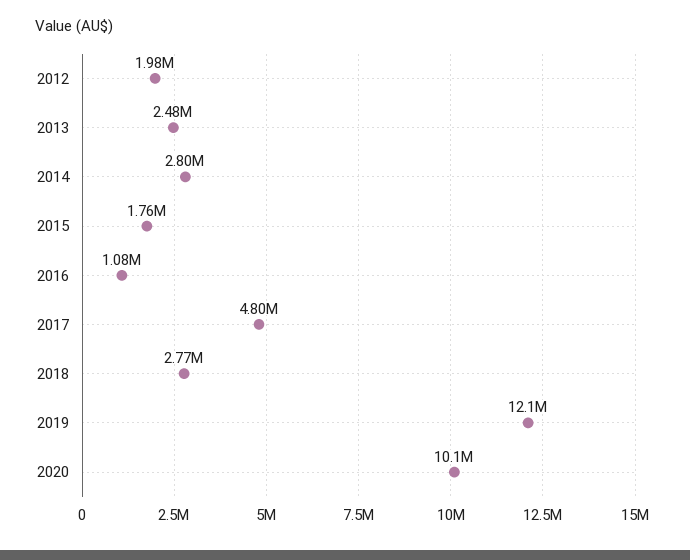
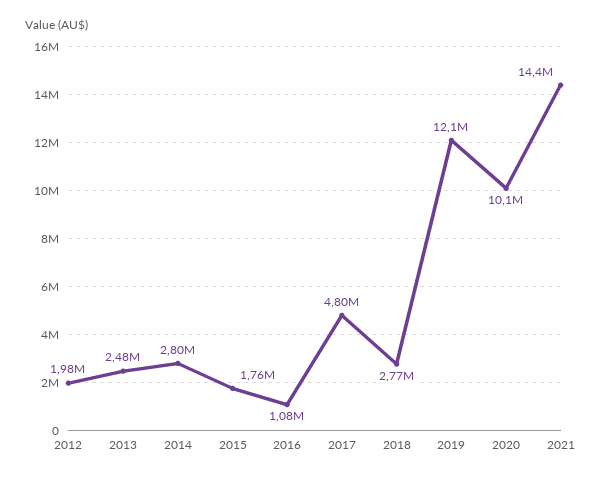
2021: none -> 14400000

